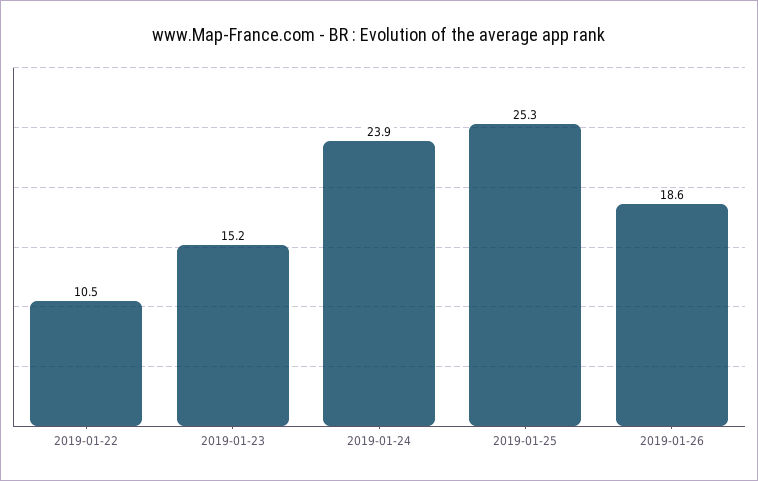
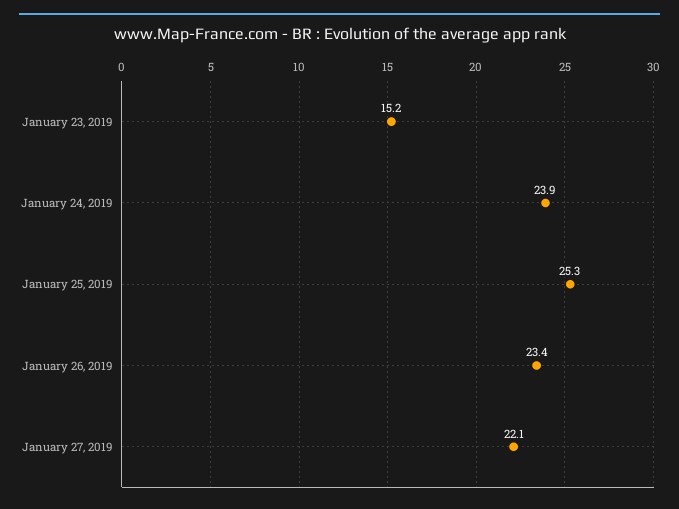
2019-01-22: 10.5 -> none
2019-01-26: 18.6 -> 23.4
January 27, 2019: none -> 22.1

